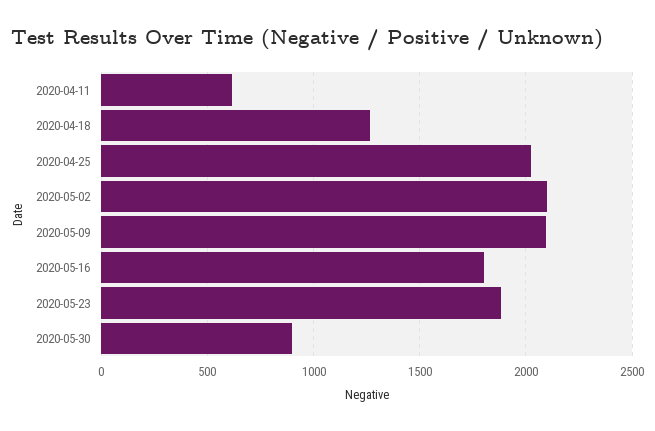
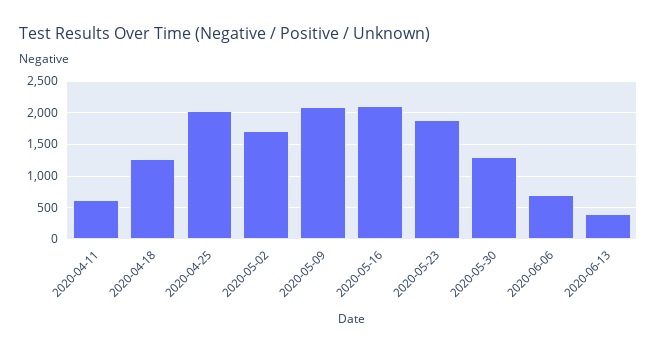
2020-05-02: 2100 -> 1700
2020-05-16: 1800 -> 2100
2020-05-30: 900 -> 1300
2020-06-06: none -> 700
2020-06-13: none -> 400

